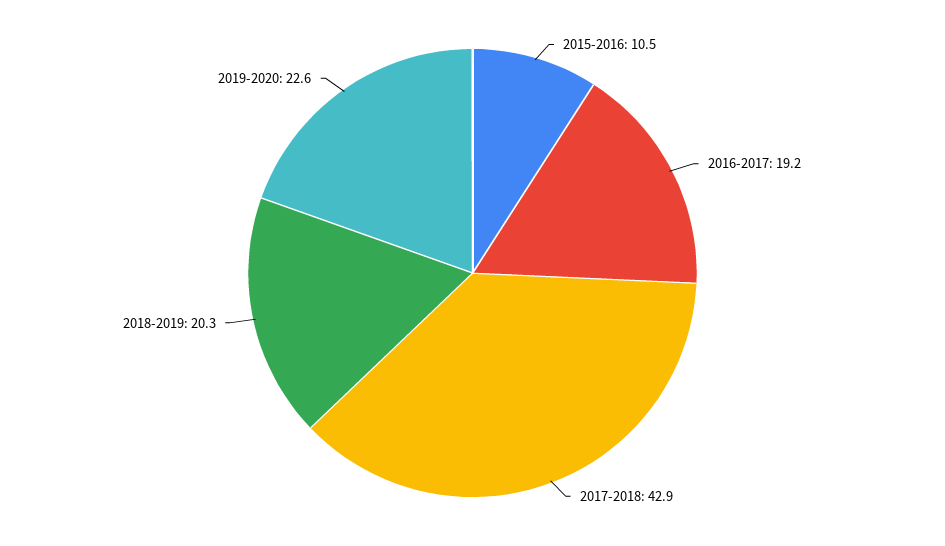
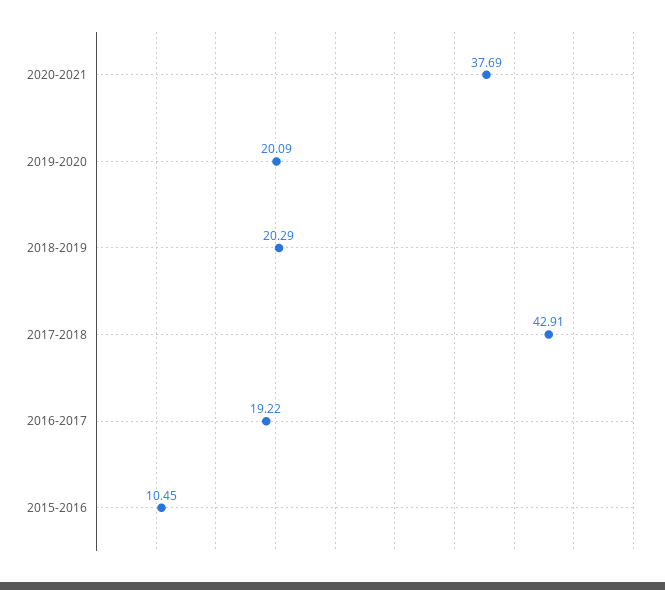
2019-2020: 22.6 -> 20.09
2020-2021: none -> 37.69

